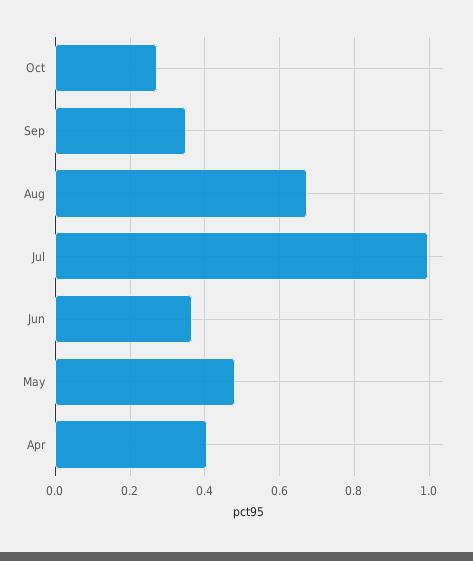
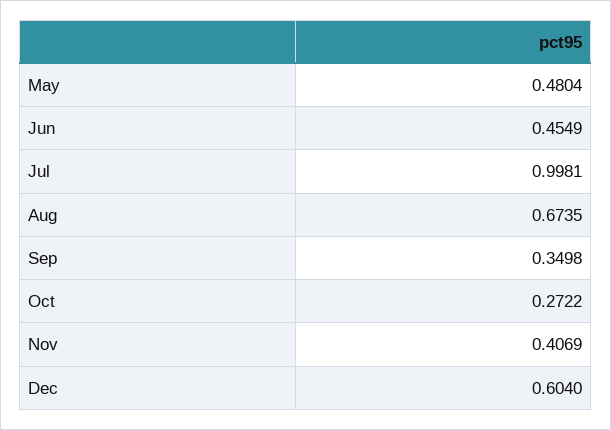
Jun: 0.36 -> 0.4549
Apr: 0.4 -> none
Nov: none -> 0.4069
Dec: none -> 0.604

